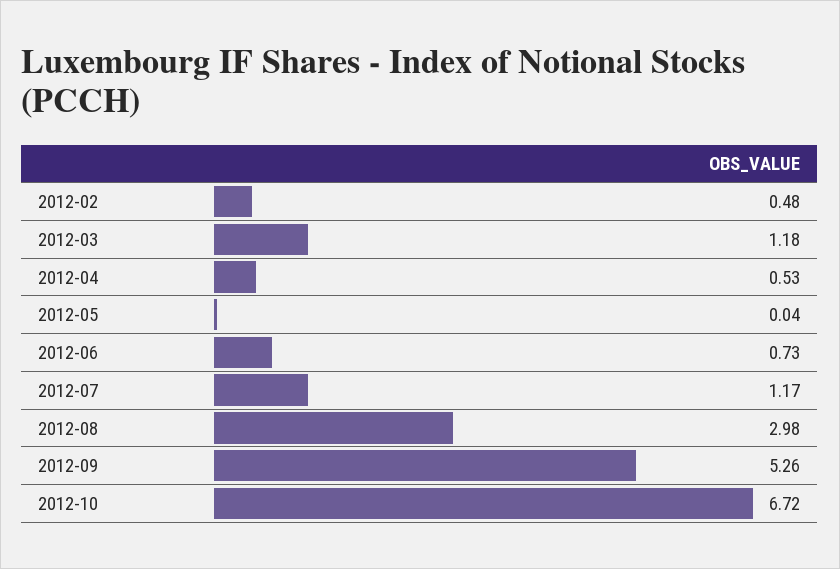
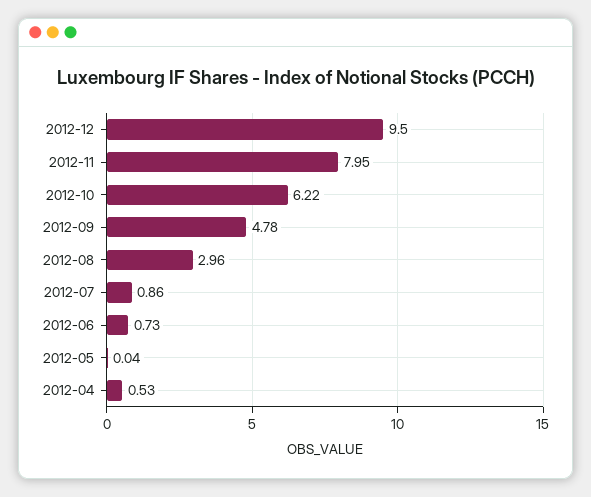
2012-02: 0.48 -> none
2012-03: 1.18 -> none
2012-07: 1.17 -> 0.86
2012-08: 2.98 -> 2.96
2012-09: 5.26 -> 4.78
2012-10: 6.72 -> 6.22
2012-12: none -> 9.5
2012-11: none -> 7.95

